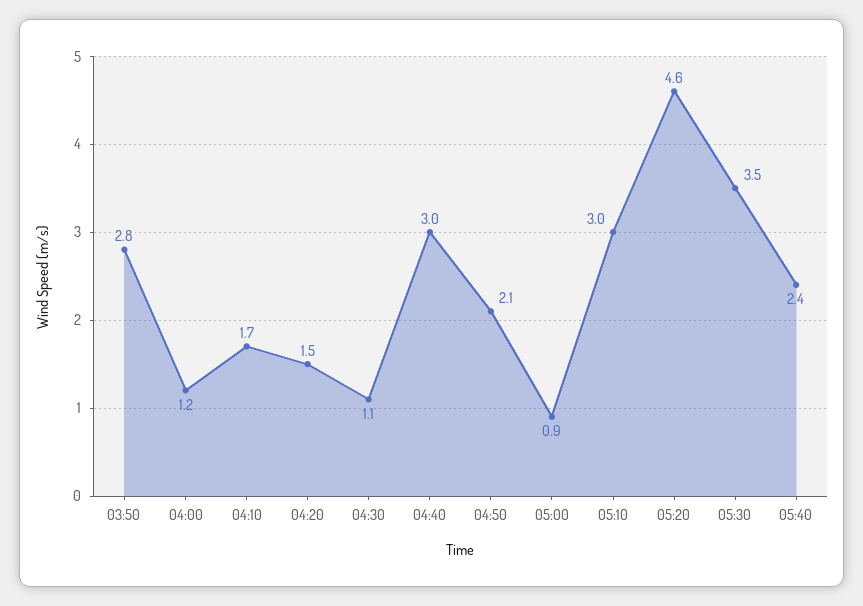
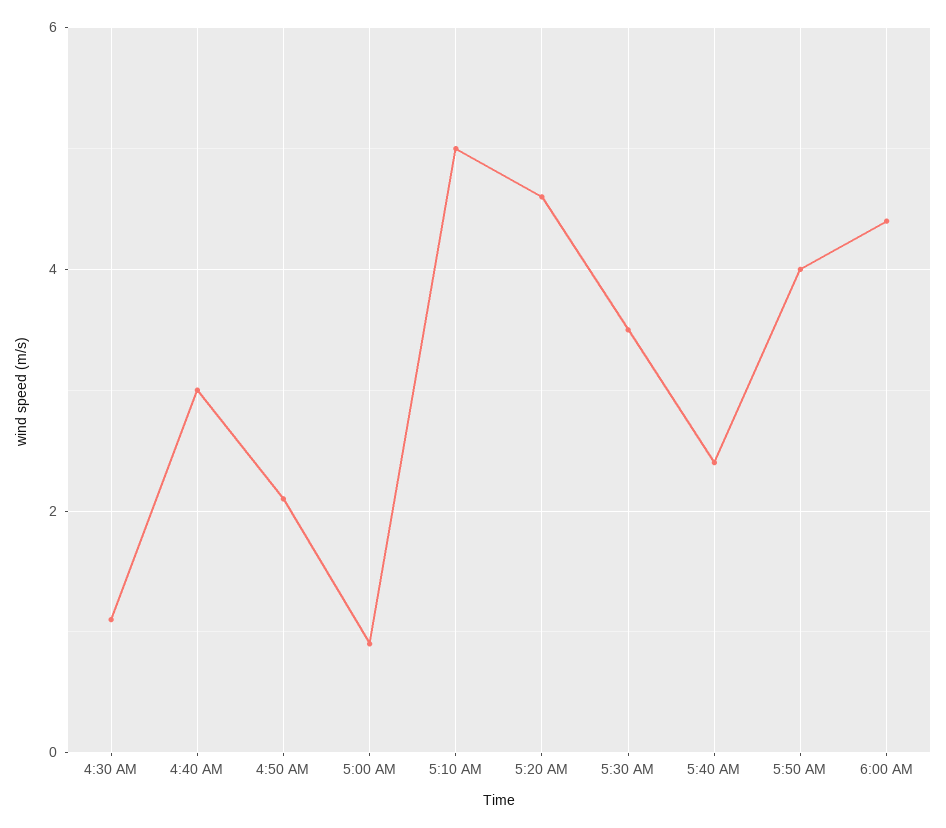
03:50: 2.8 -> none
04:00: 1.2 -> none
04:10: 1.7 -> none
04:20: 1.5 -> none
05:10: 3 -> 5
5:50 AM: none -> 4
6:00 AM: none -> 4.5

